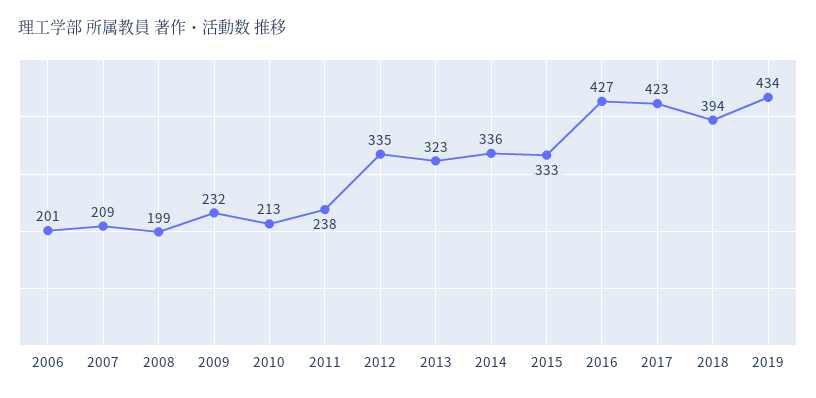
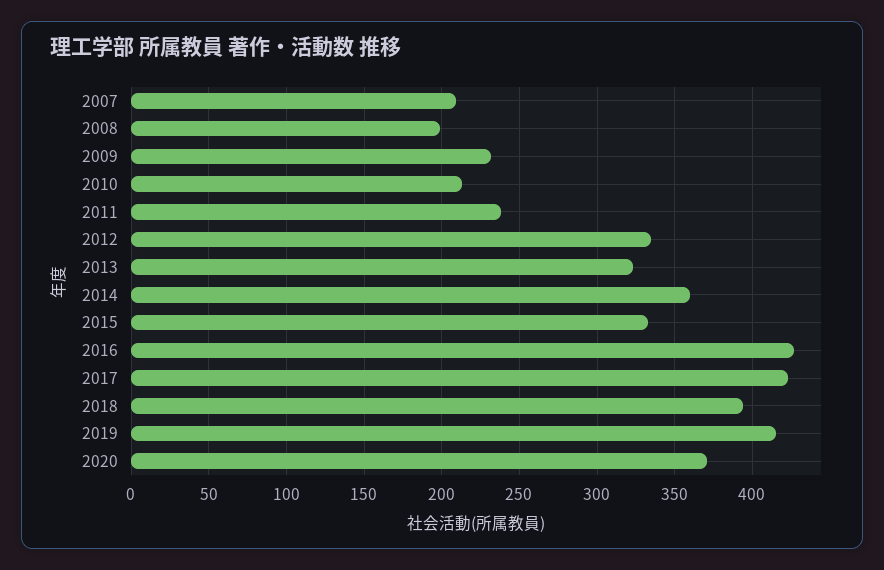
2006: 201 -> none
2014: 336 -> 360
2019: 434 -> 415
2020: none -> 370

